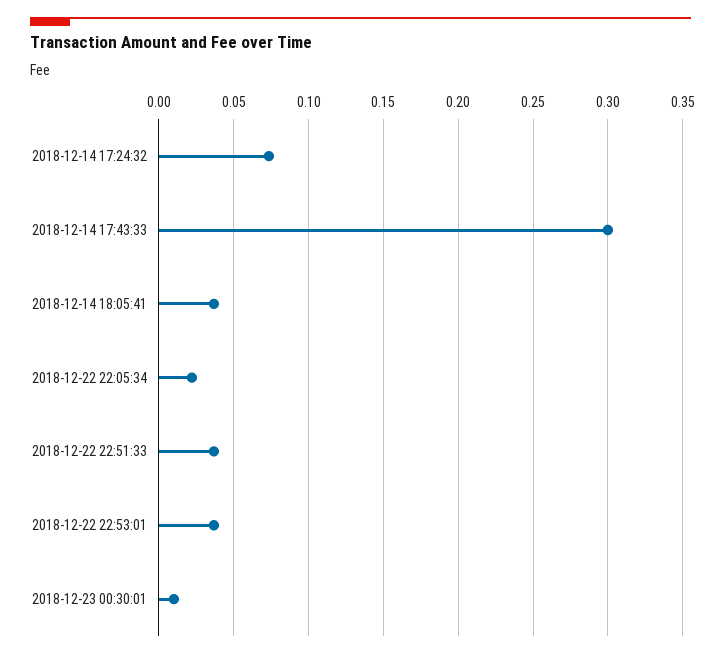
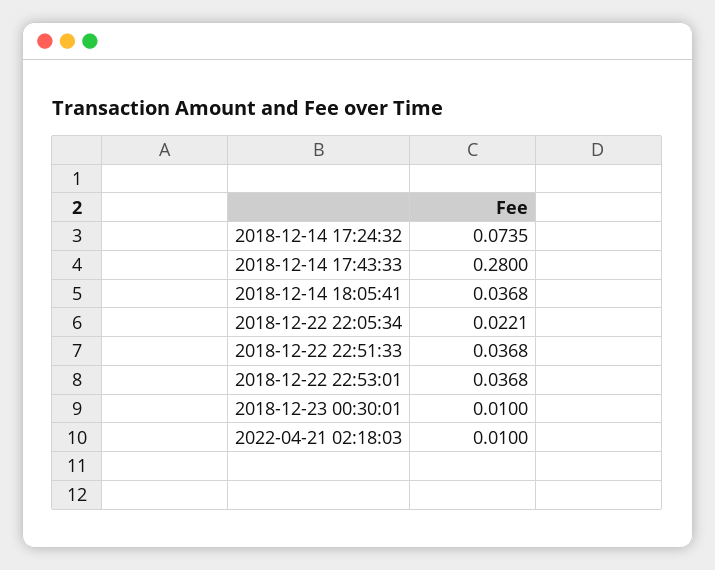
2018-12-14 17:43:33: 0.3 -> 0.28
2022-04-21 02:18:03: none -> 0.01

